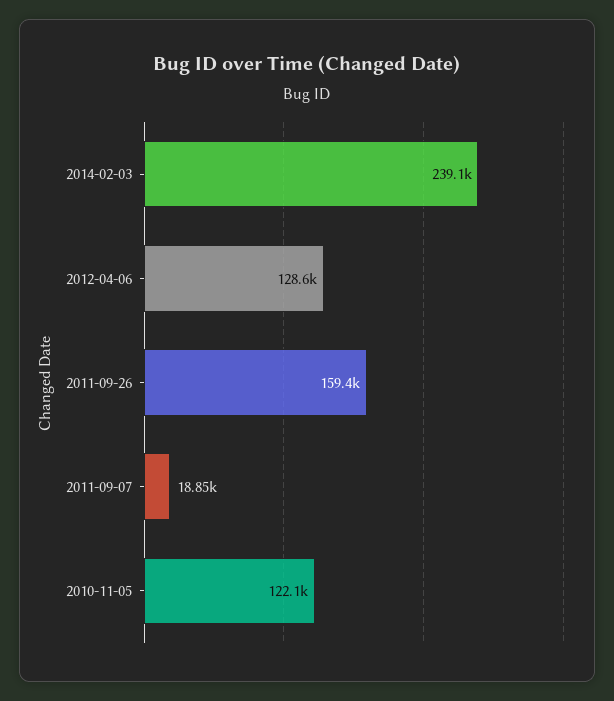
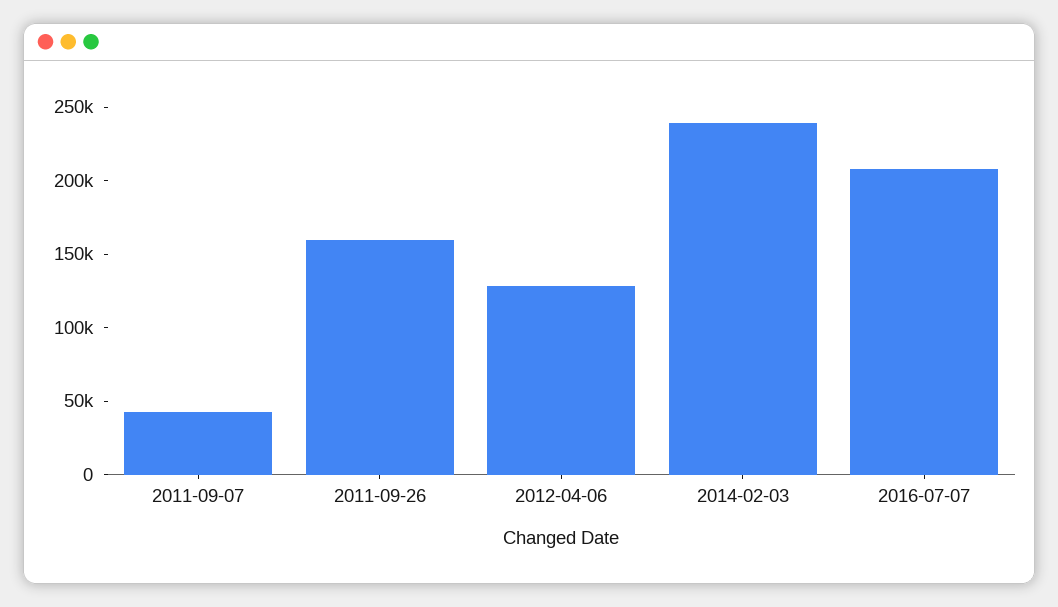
2011-09-07: 18850 -> 40000
2010-11-05: 122100 -> none
2016-07-07: none -> 210000

